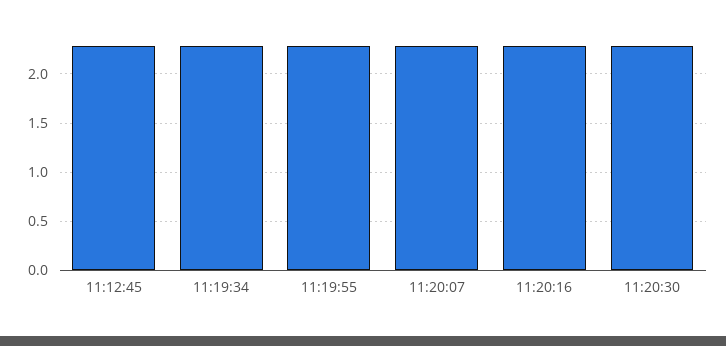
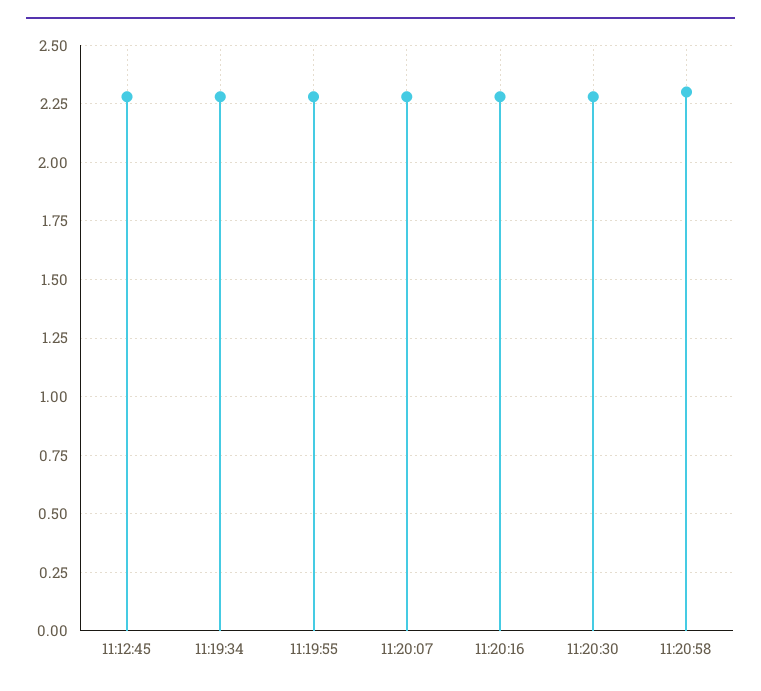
11:20:58: none -> 2.3

